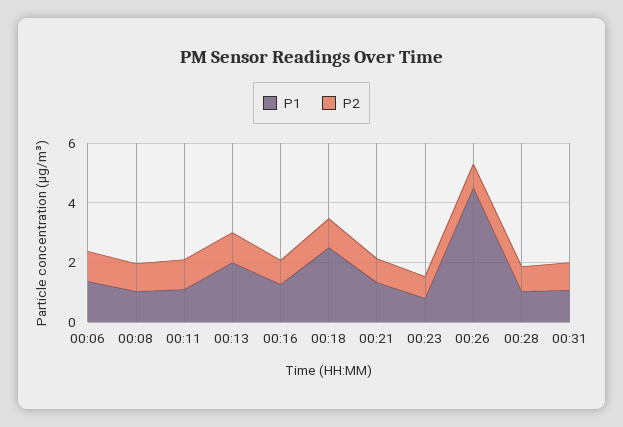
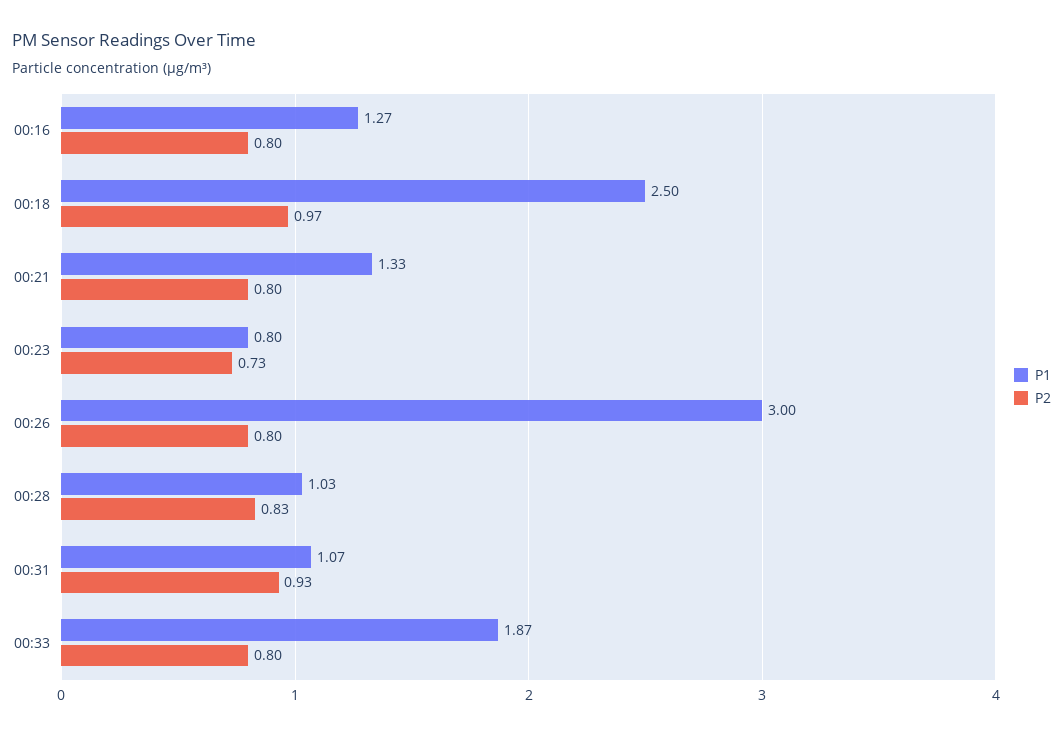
P1, 00:06: 1.5 -> none
P2, 00:06: 1 -> none
P1, 00:08: 1 -> none
P2, 00:08: 1 -> none
P1, 00:11: 1 -> none
P2, 00:11: 1 -> none
P1, 00:13: 2 -> none
P2, 00:13: 1 -> none
P1, 00:26: 4.5 -> 3
P1, 00:33: none -> 1.87
P2, 00:33: none -> 0.8

